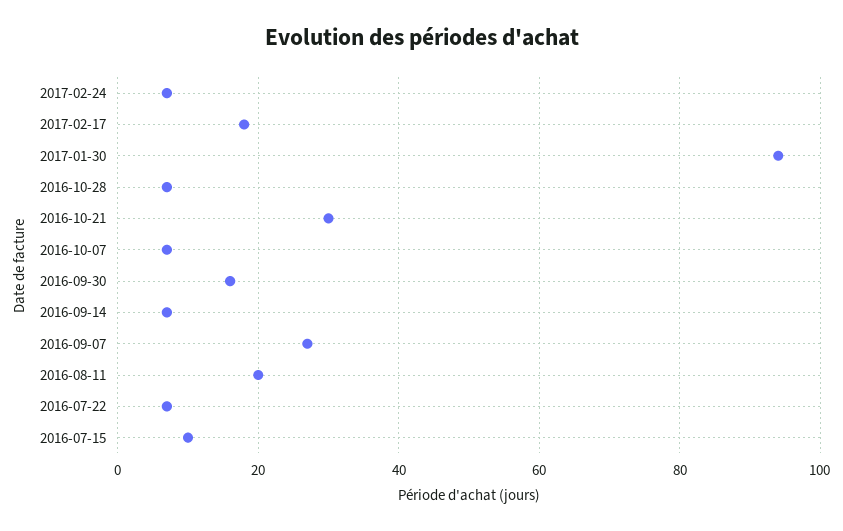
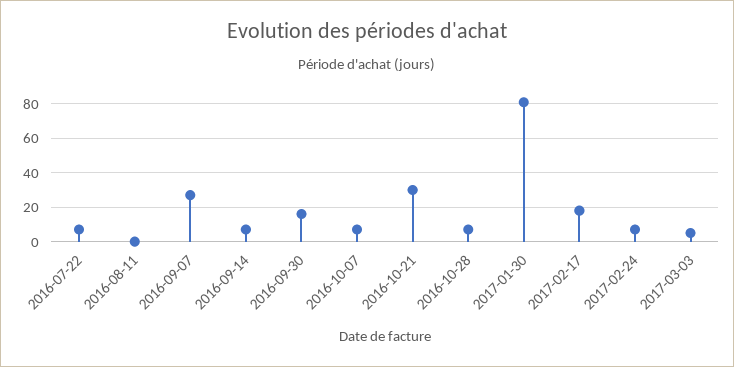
2017-01-30: 95 -> 80
2016-08-11: 20 -> 0
2016-07-15: 10 -> none
2017-03-03: none -> 5

